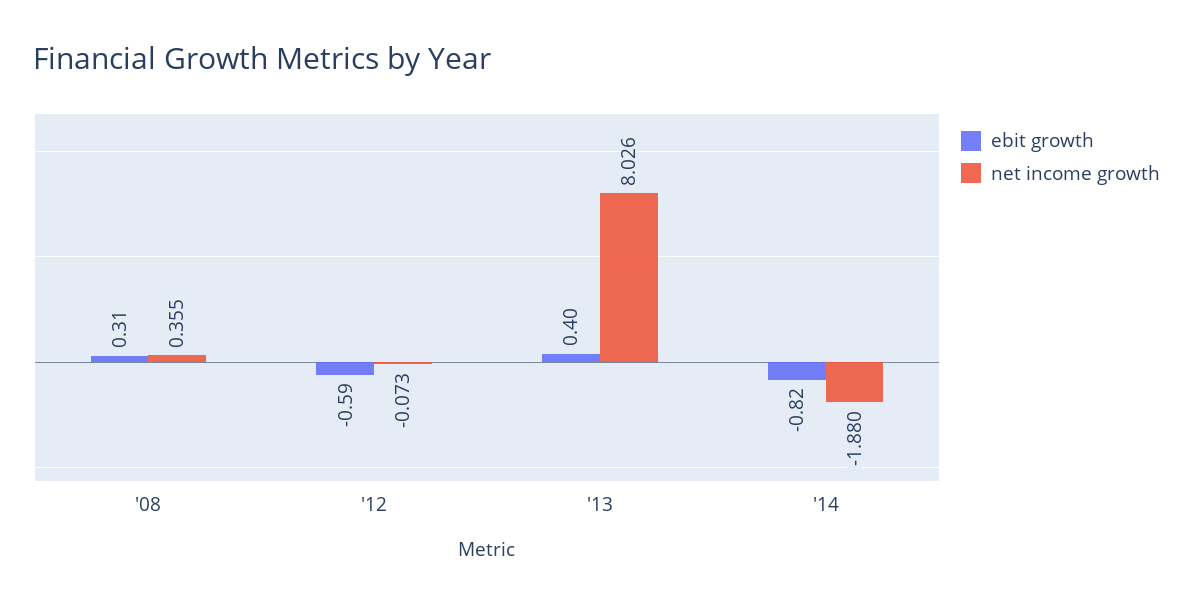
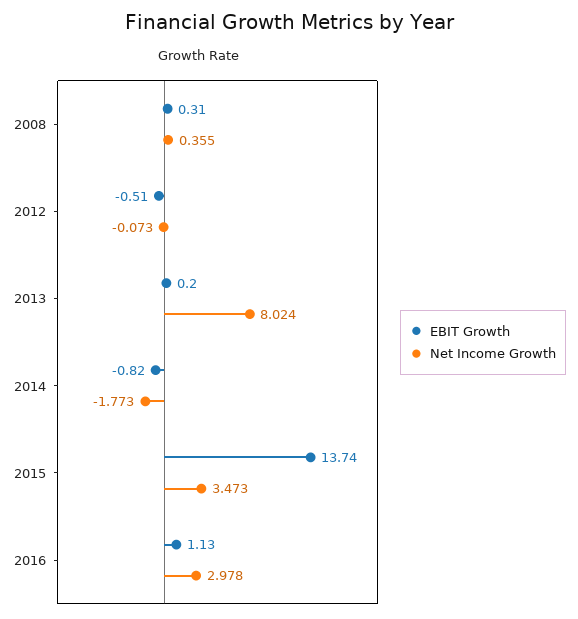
ebit growth, '12: -0.59 -> -0.51
ebit growth, '13: 0.4 -> 0.2
net income growth, '13: 8.026 -> 8.024
net income growth, '14: -1.88 -> -1.773
ebit growth, 2015: none -> 13.74
net income growth, 2015: none -> 3.473
ebit growth, 2016: none -> 1.13
net income growth, 2016: none -> 2.978

